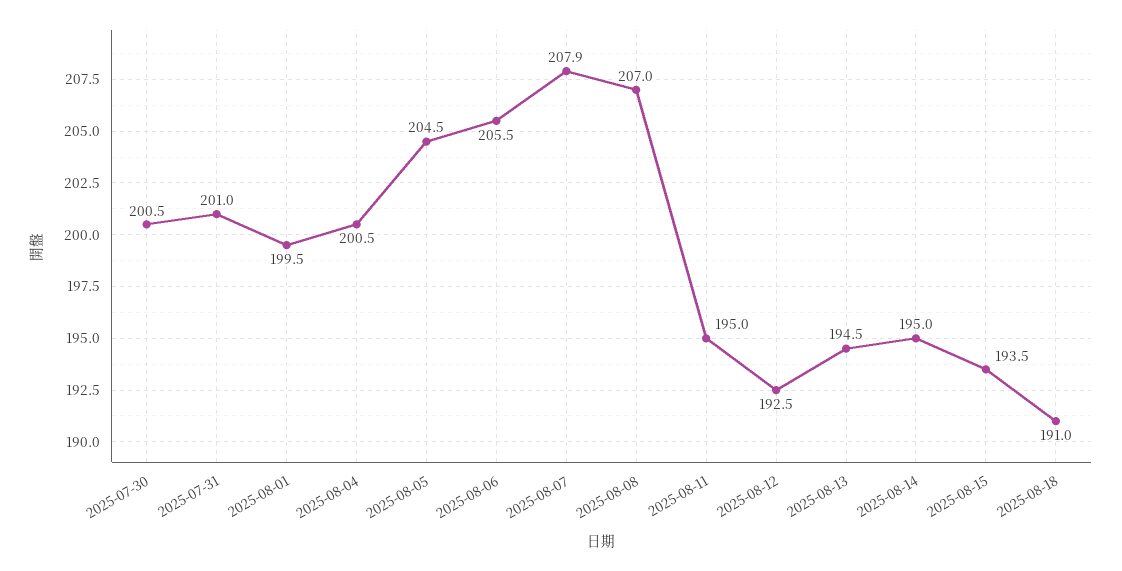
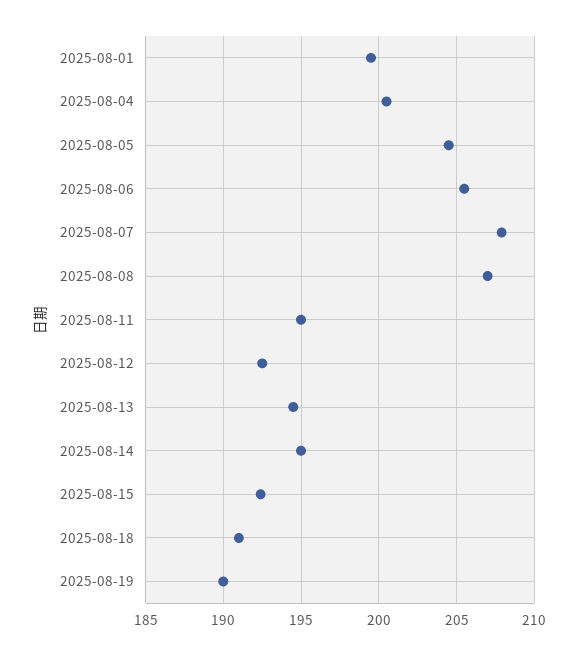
2025-07-30: 200.5 -> none
2025-07-31: 201 -> none
2025-08-15: 193.5 -> 192.5
2025-08-19: none -> 190

